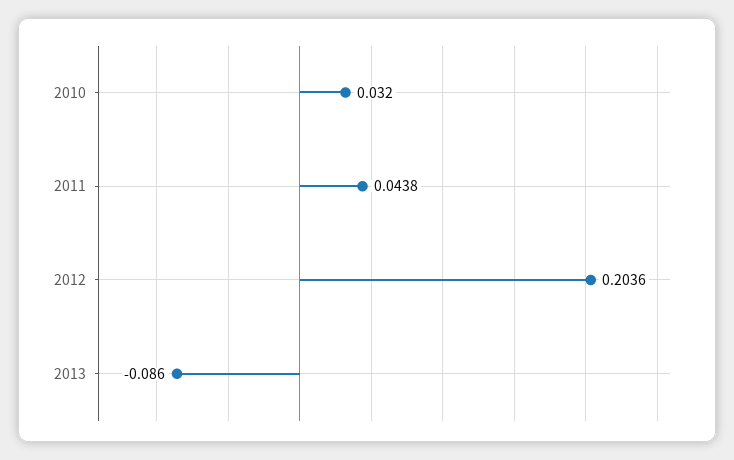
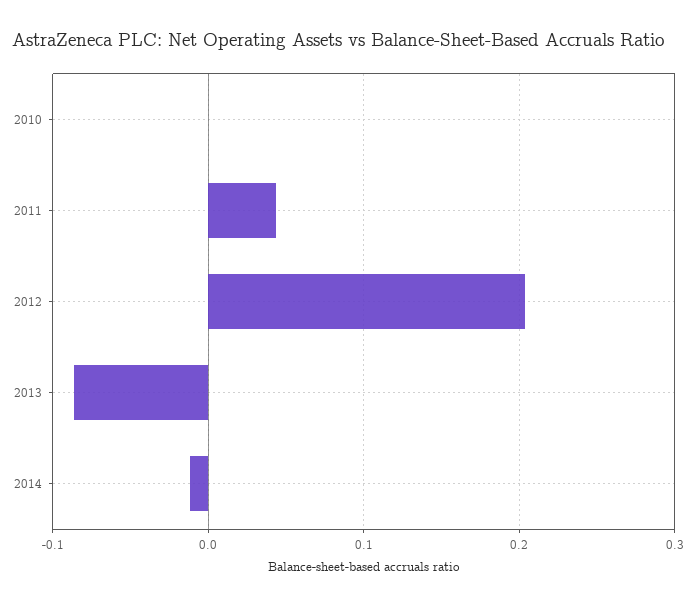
2010: 0.032 -> 0
2014: none -> -0.01

